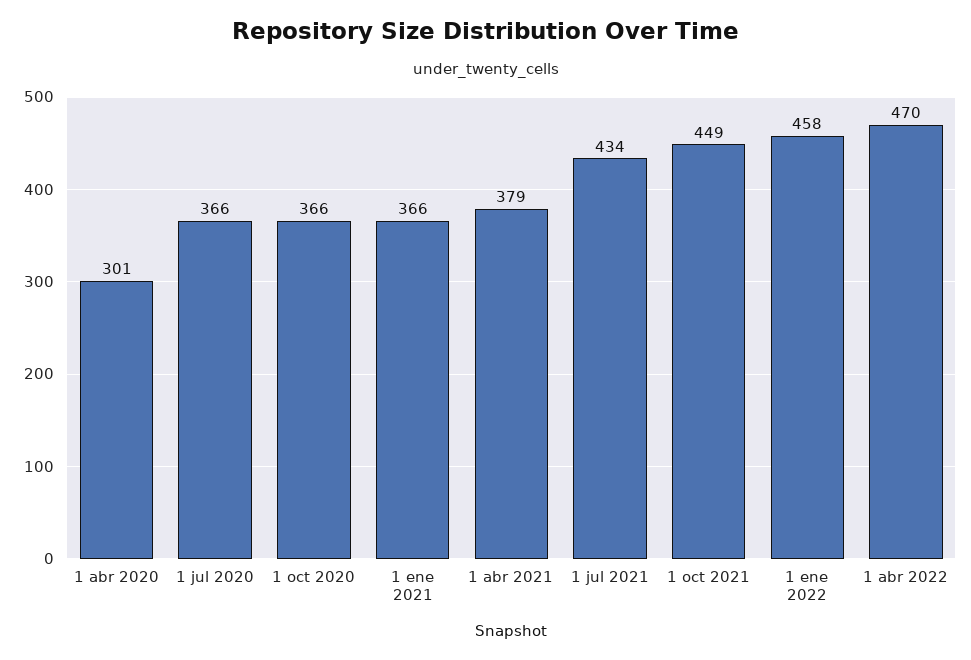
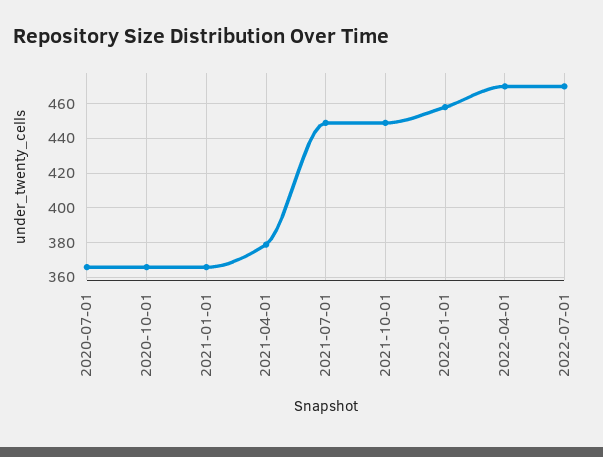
1 abr 2020: 301 -> none
1 jul 2021: 434 -> 450
2022-07-01: none -> 470

